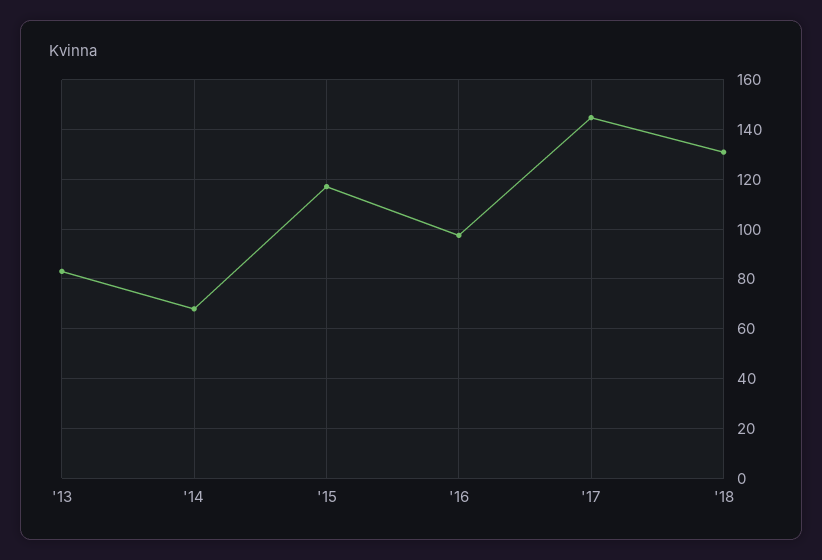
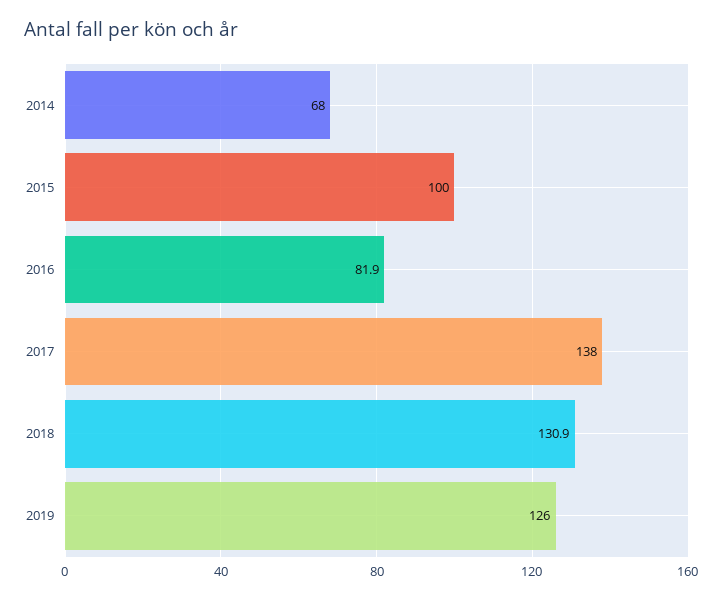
'13: 82.5 -> none
'15: 117.5 -> 100
'16: 97.5 -> 81.9
'17: 145 -> 138
2019: none -> 126

